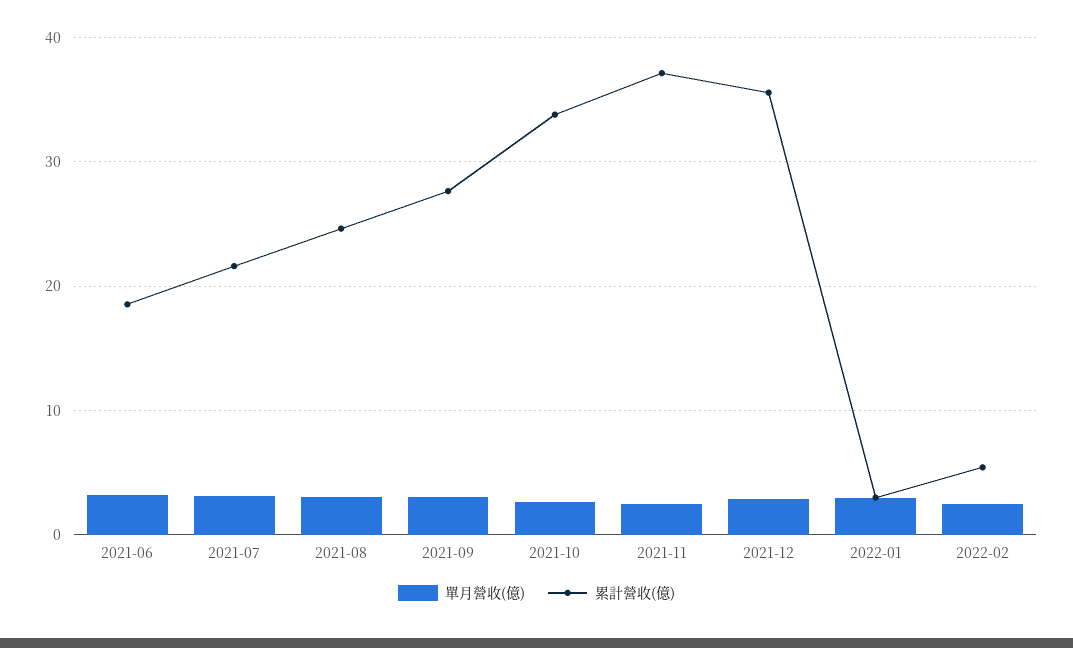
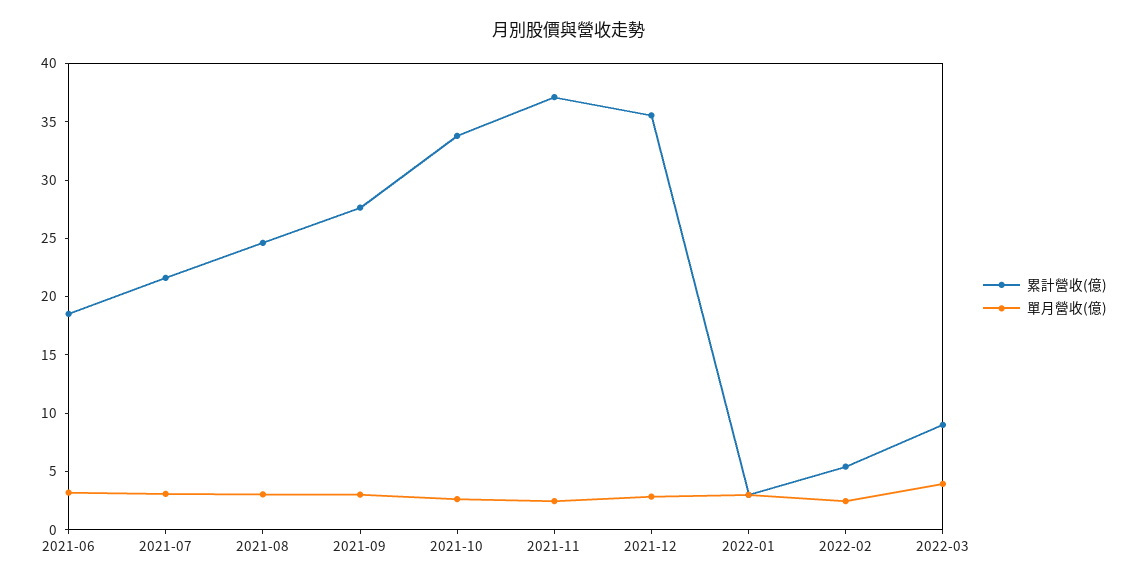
累計營收(億), 2022-03: none -> 9
單月營收(億), 2022-03: none -> 4

